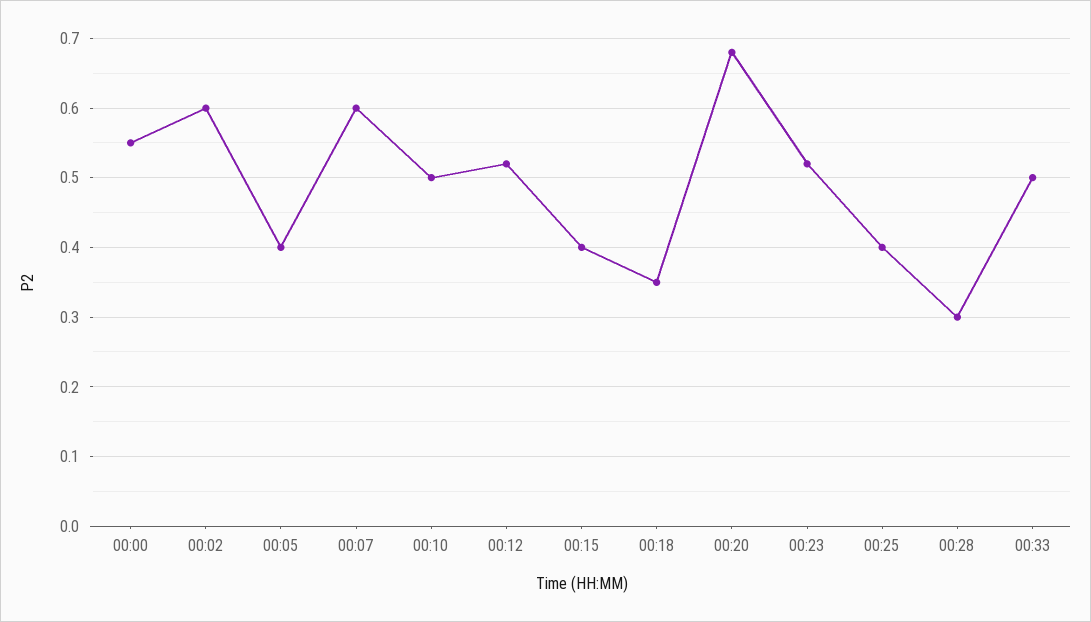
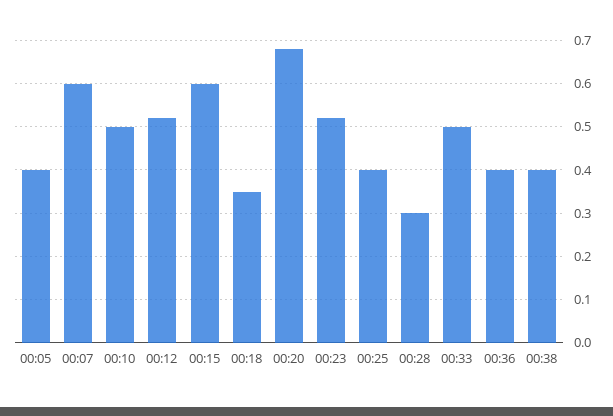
00:00: 0.55 -> none
00:02: 0.6 -> none
00:15: 0.4 -> 0.6
00:36: none -> 0.4
00:38: none -> 0.4

